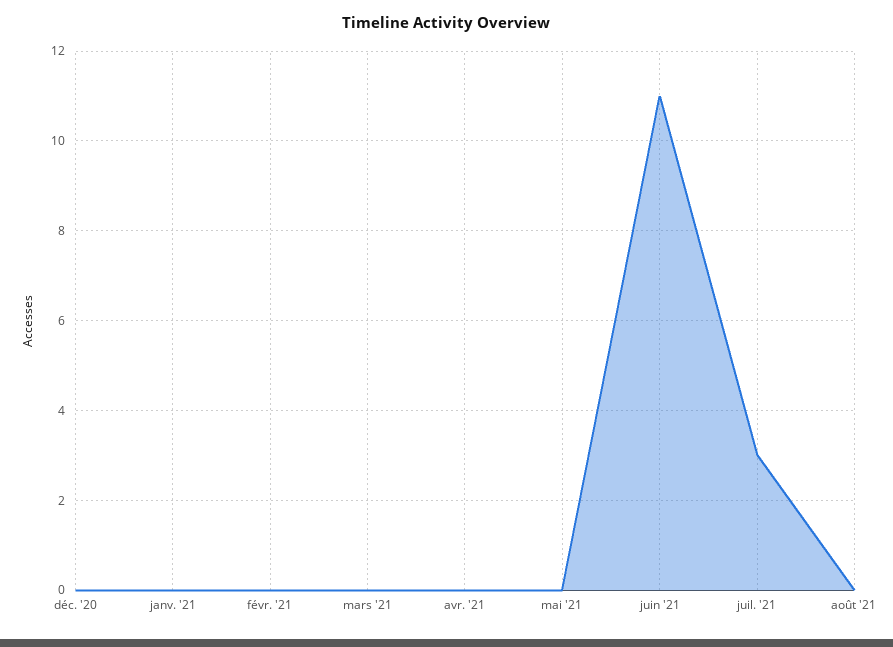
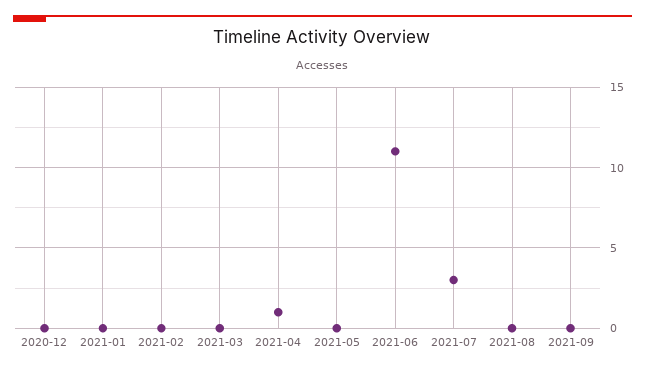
avr. '21: 0 -> 1
2021-09: none -> 0

